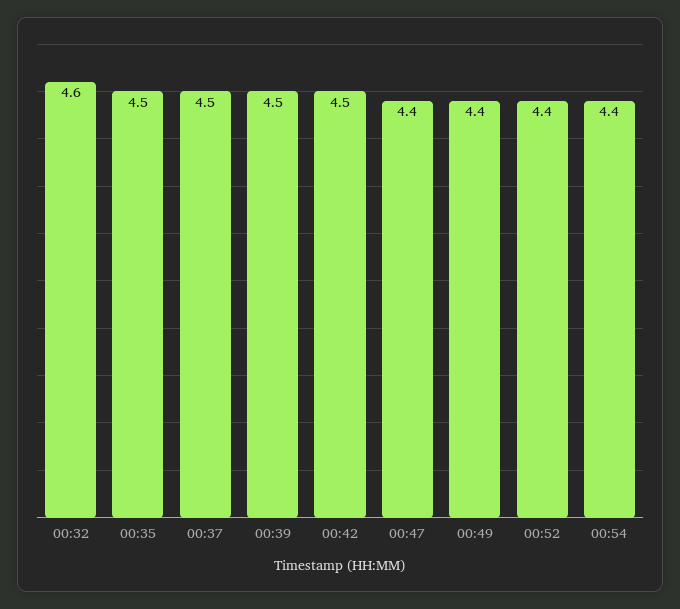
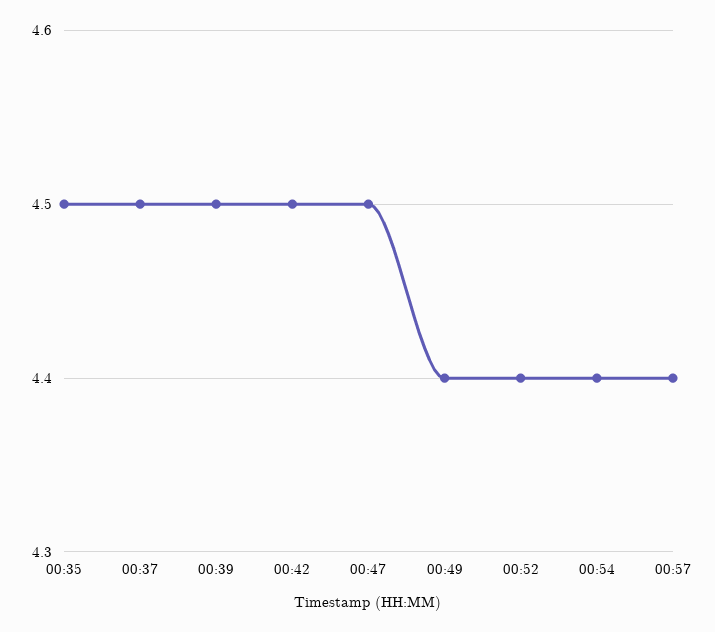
00:32: 4.6 -> none
00:47: 4.4 -> 4.5
00:57: none -> 4.4

